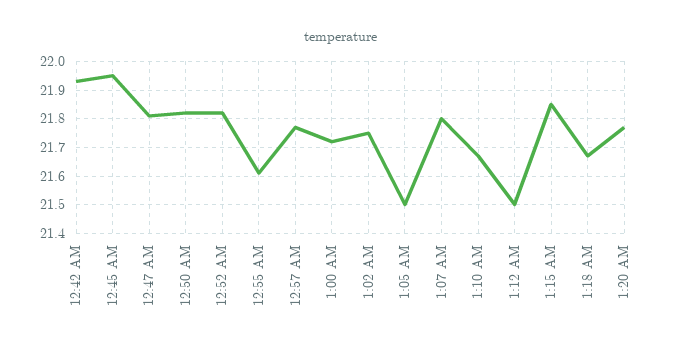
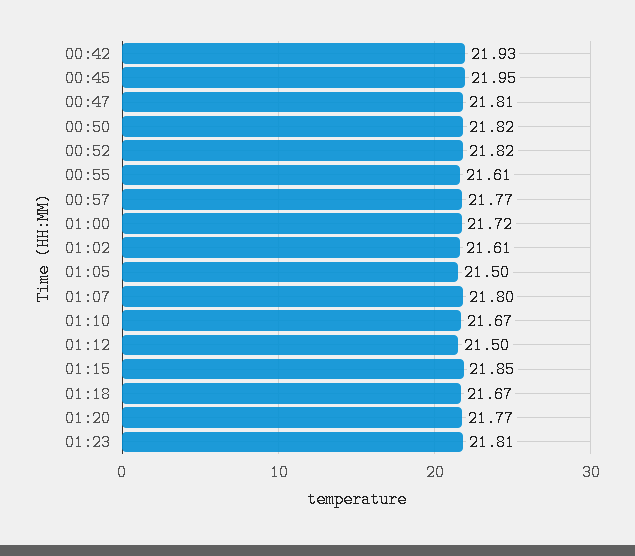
1:02 AM: 21.75 -> 21.61
01:23: none -> 21.81

